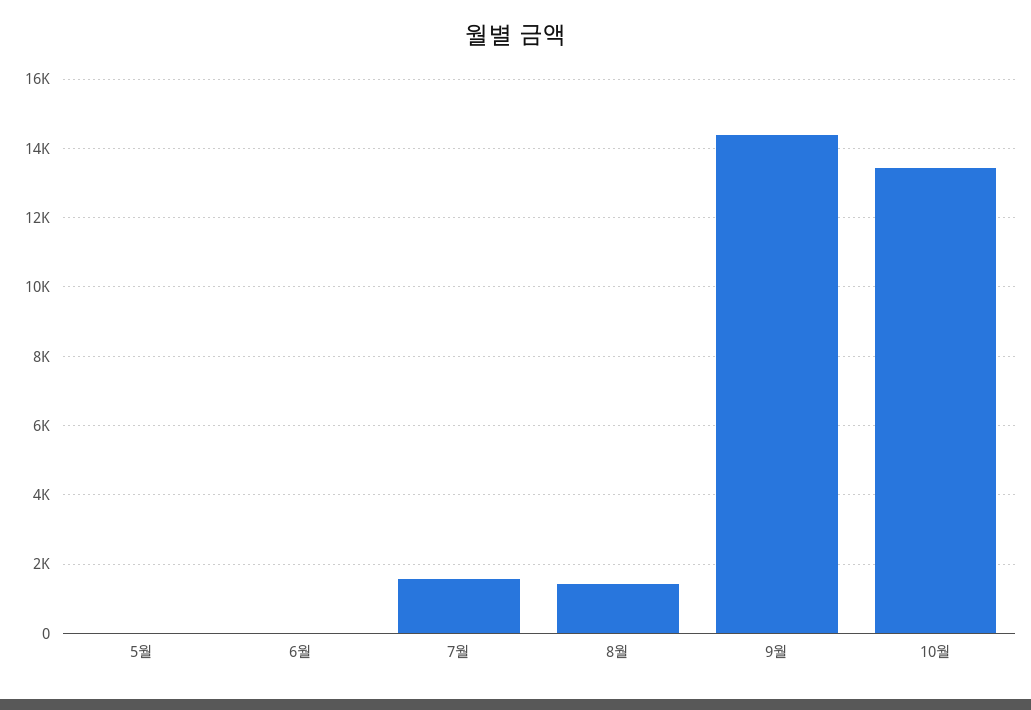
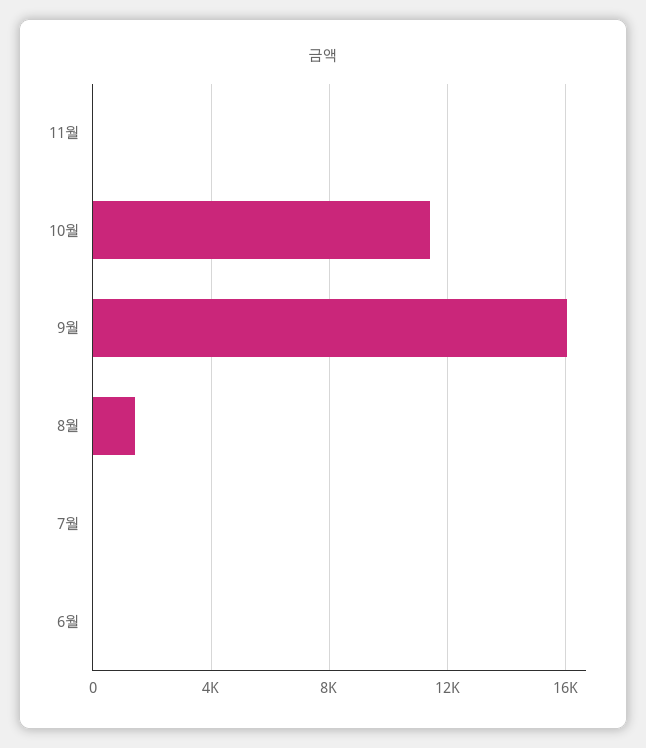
5월: 0 -> none
7월: 1600 -> 0
9월: 14400 -> 16000
10월: 13400 -> 11500
11월: none -> 0

